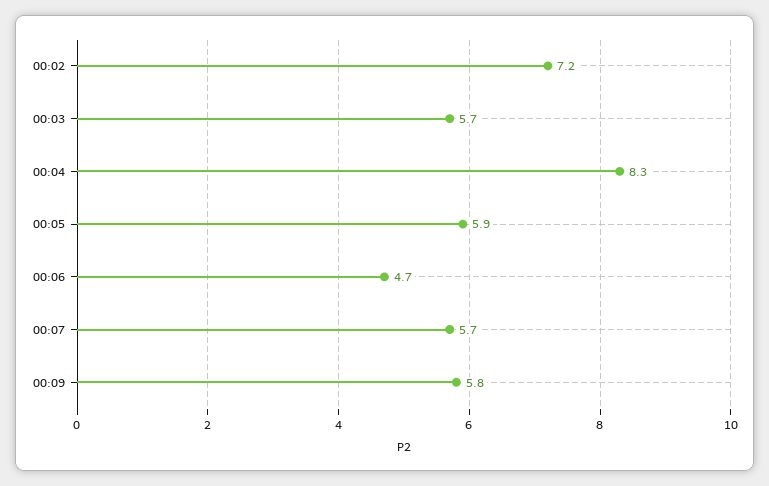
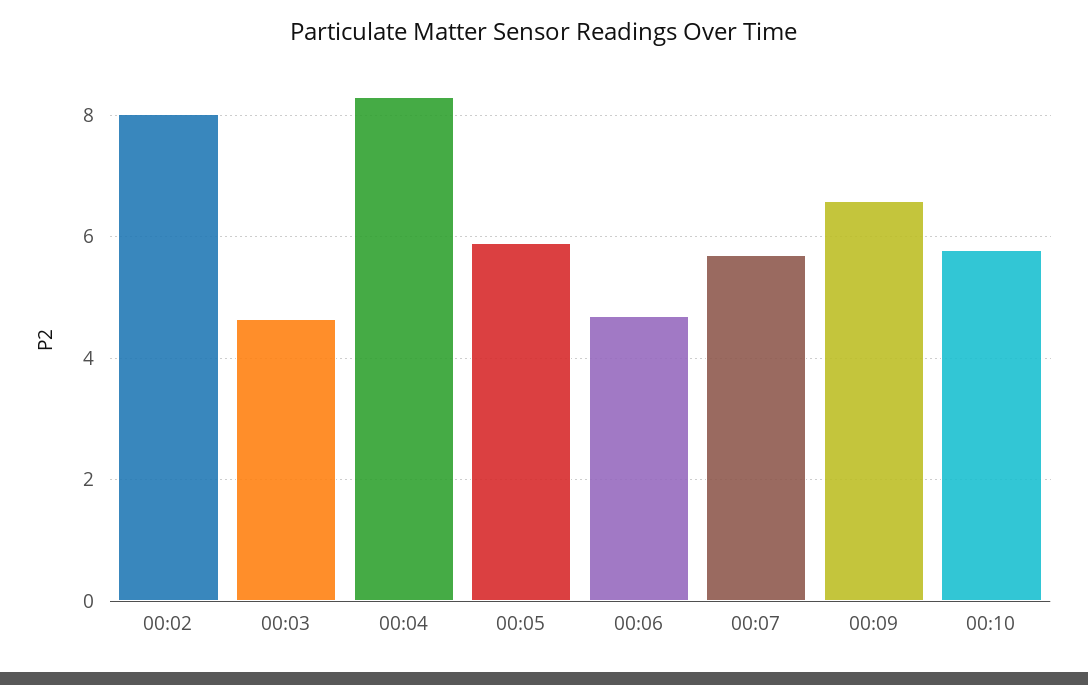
00:02: 7.2 -> 8
00:03: 5.7 -> 4.6
00:09: 5.8 -> 6.6
00:10: none -> 5.8

